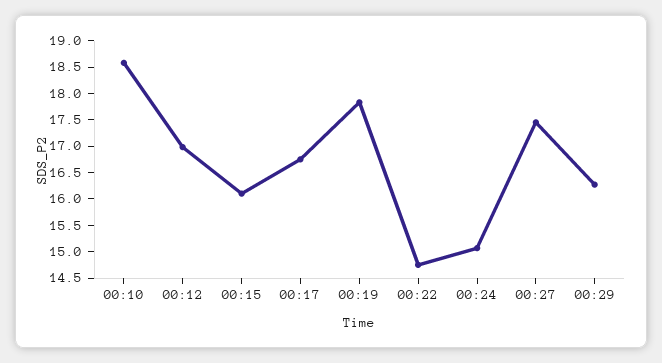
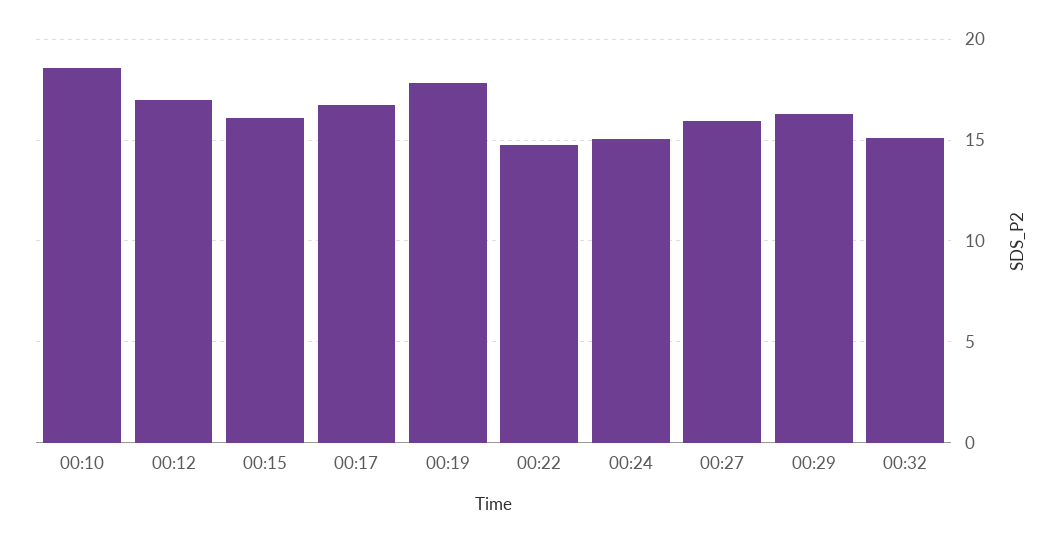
00:27: 17.5 -> 16
00:32: none -> 15

